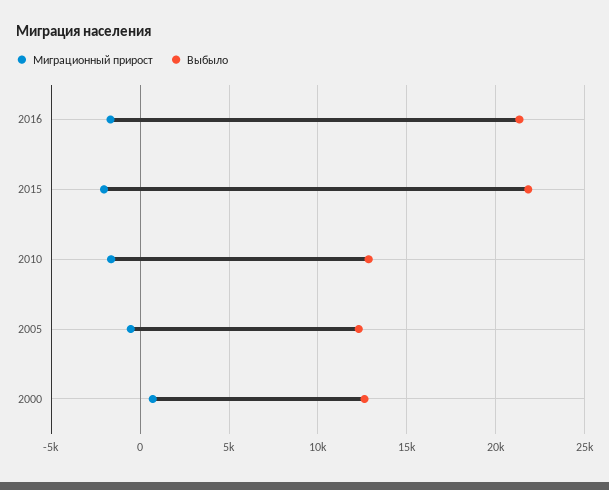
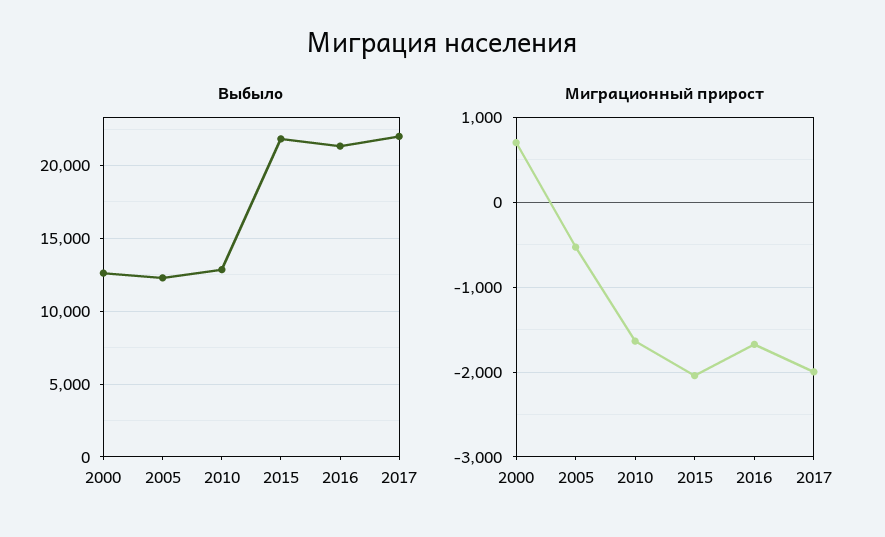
Выбыло, 2017: none -> 22000
Миграционный прирост, 2017: none -> -2000

